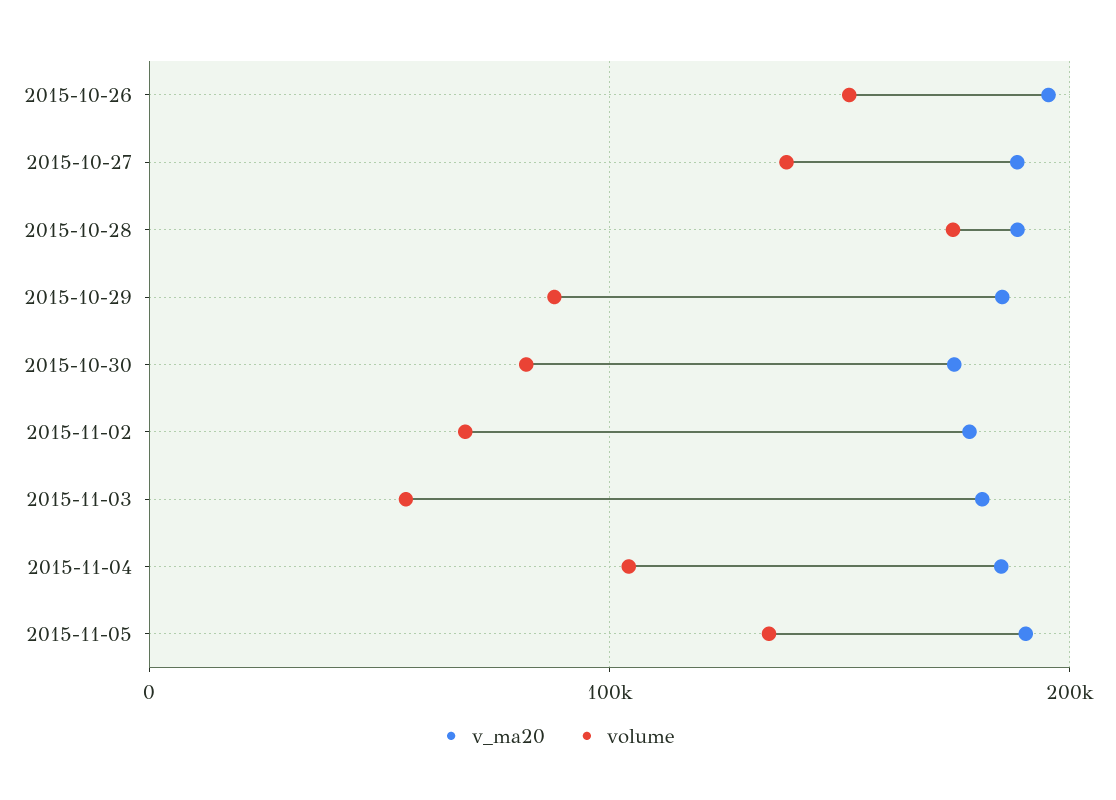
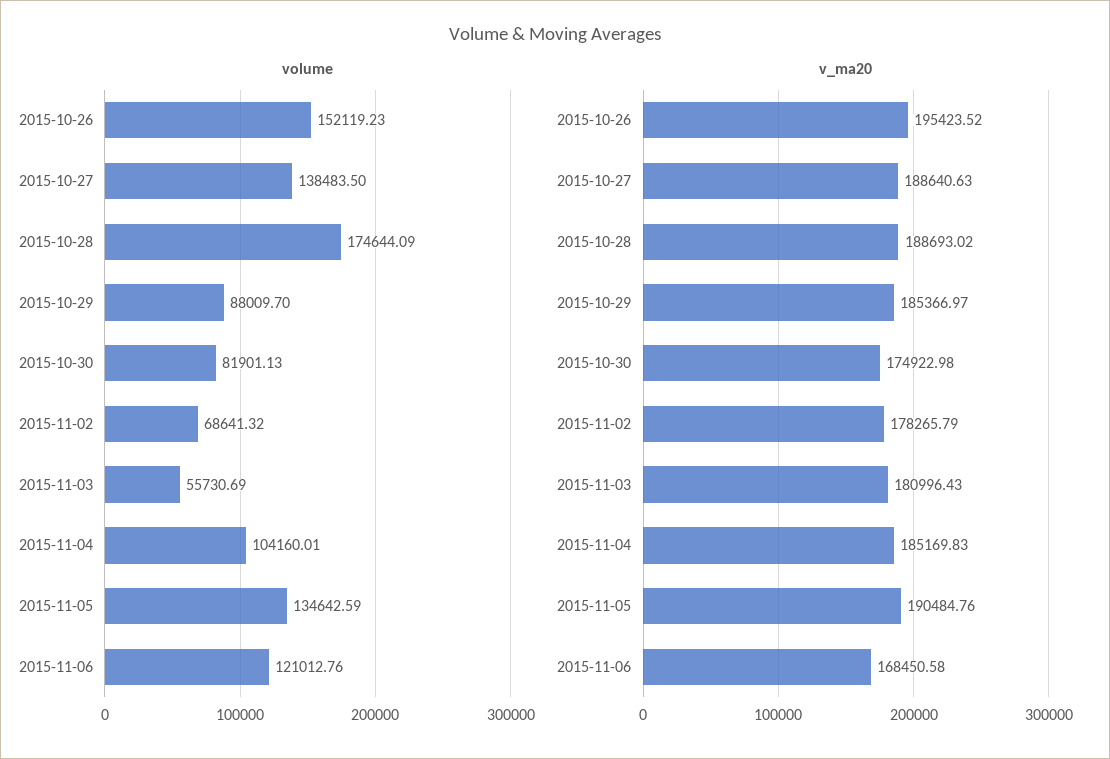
volume, 2015-11-06: none -> 121012.76
v_ma20, 2015-11-06: none -> 168450.58

